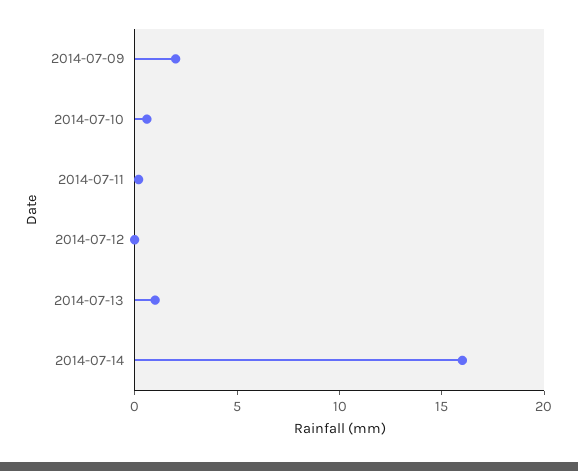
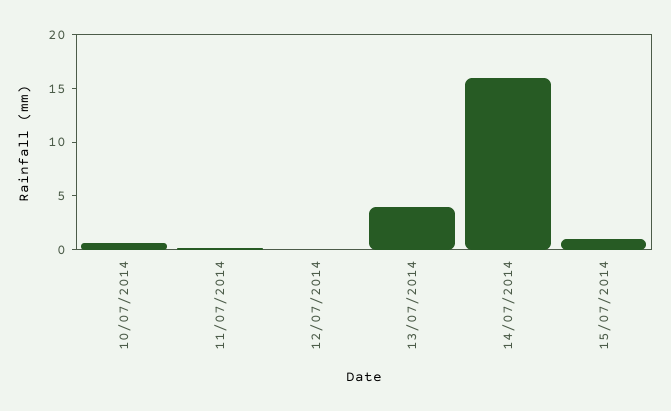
2014-07-09: 2 -> none
2014-07-13: 1 -> 4
15/07/2014: none -> 1

